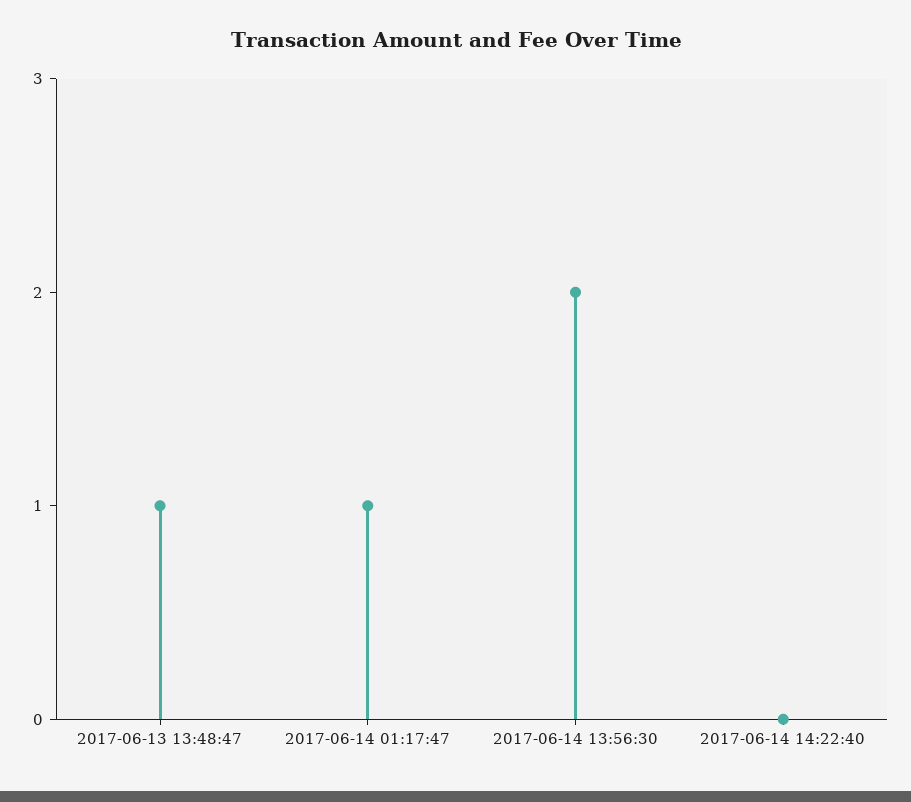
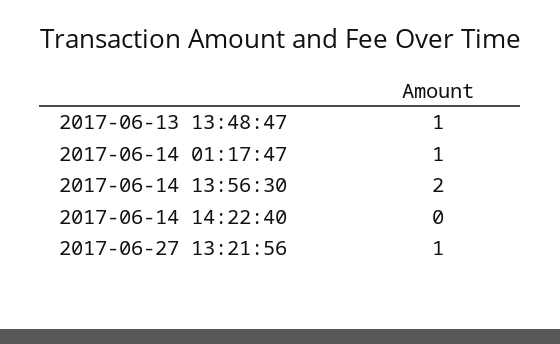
2017-06-27 13:21:56: none -> 1

